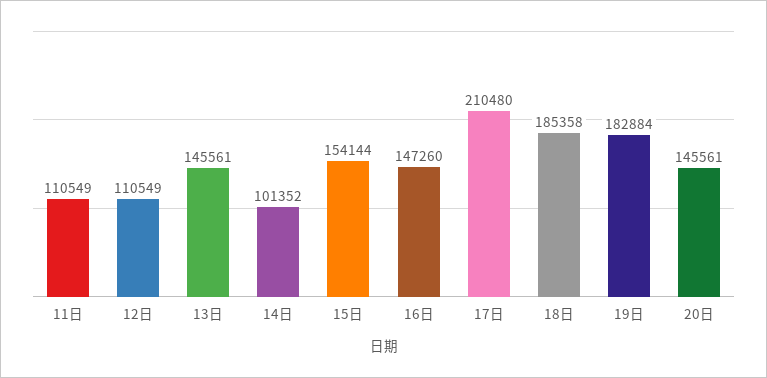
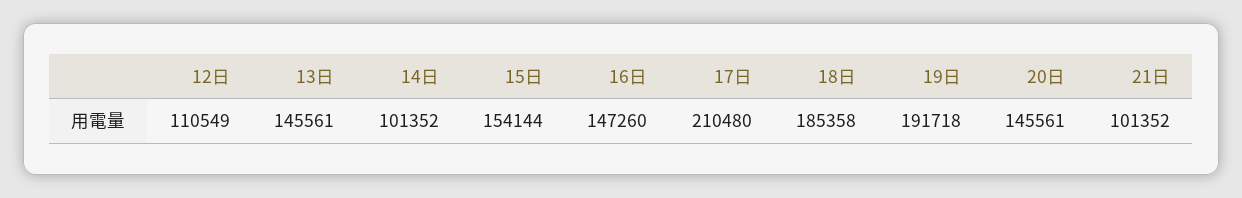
11日: 110549 -> none
19日: 182884 -> 191718
21日: none -> 101352

